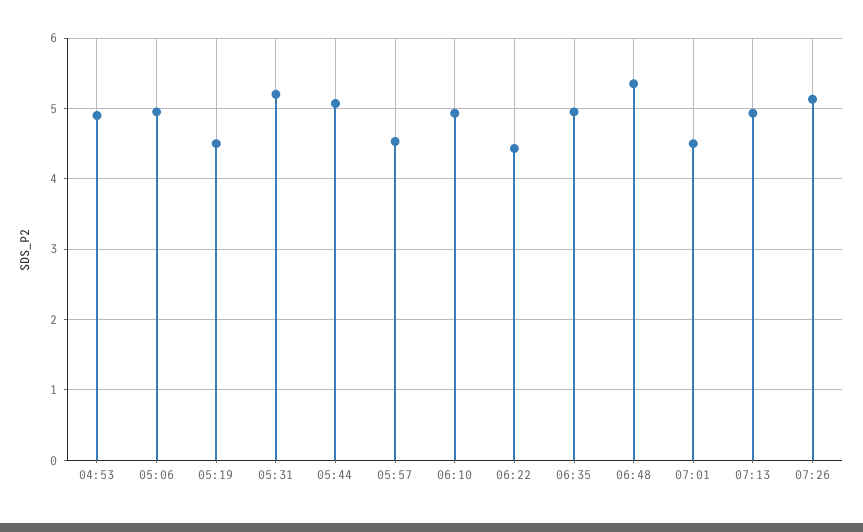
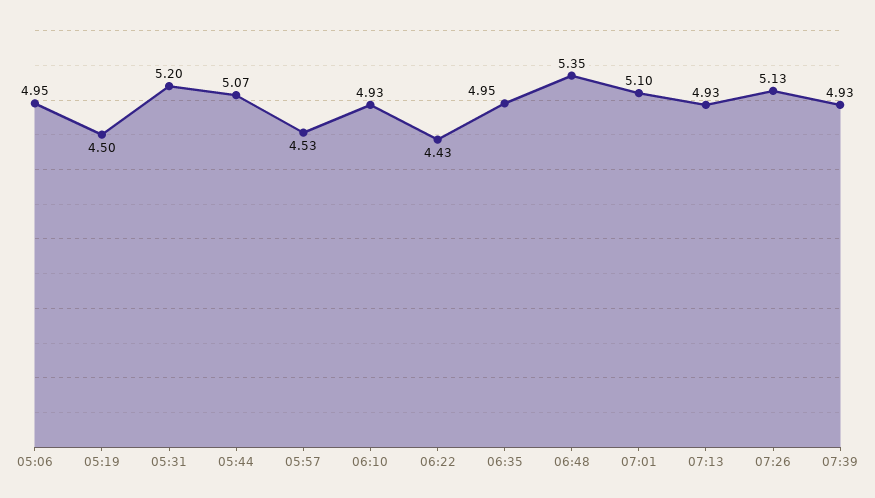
04:53: 4.9 -> none
07:01: 4.5 -> 5.1
07:39: none -> 4.93

